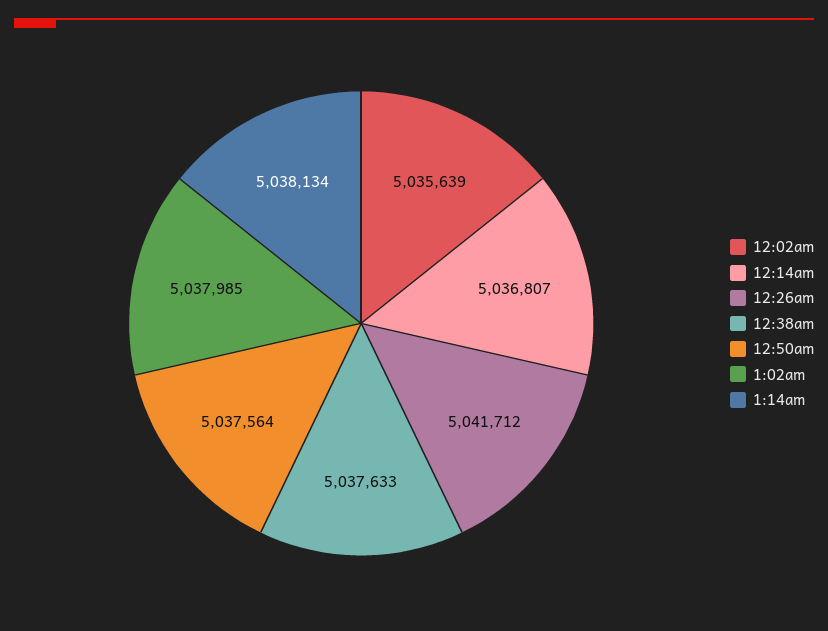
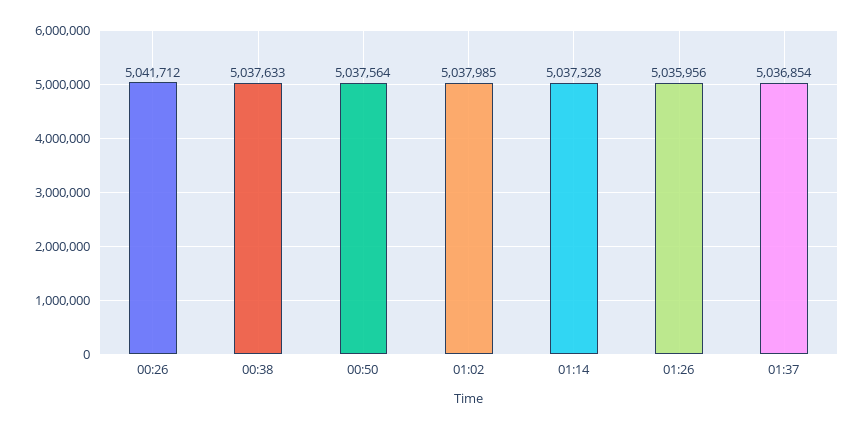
12:02am: 5035639 -> none
12:14am: 5036807 -> none
1:14am: 5038134 -> 5037328
01:26: none -> 5035956
01:37: none -> 5036854

